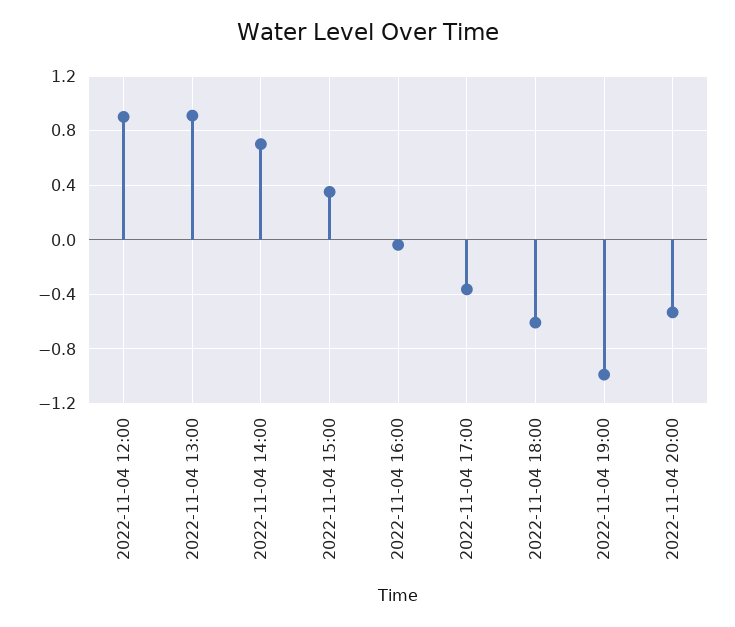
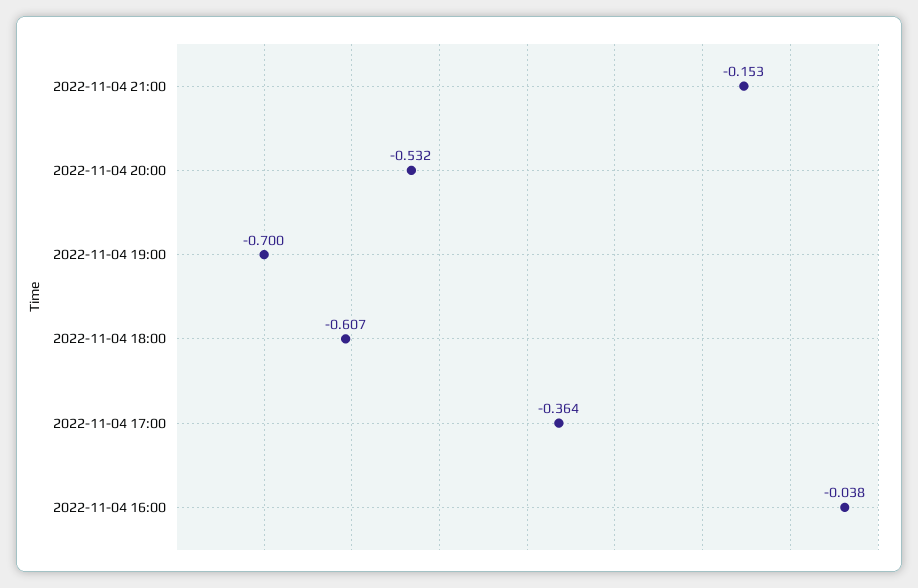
2022-11-04 12:00: 0.9 -> none
2022-11-04 13:00: 0.9 -> none
2022-11-04 14:00: 0.7 -> none
2022-11-04 15:00: 0.35 -> none
2022-11-04 19:00: -1 -> -0.7
2022-11-04 21:00: none -> -0.153

